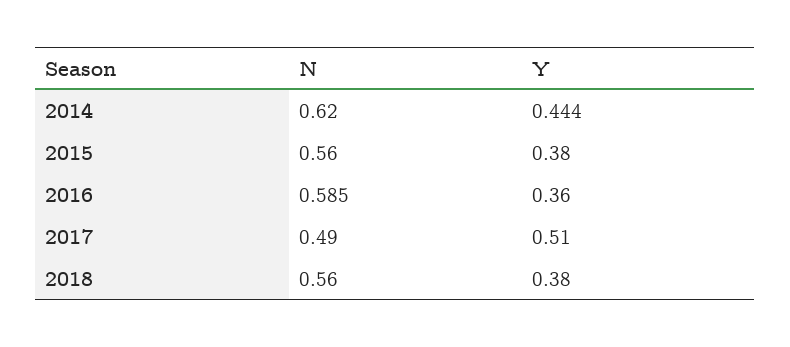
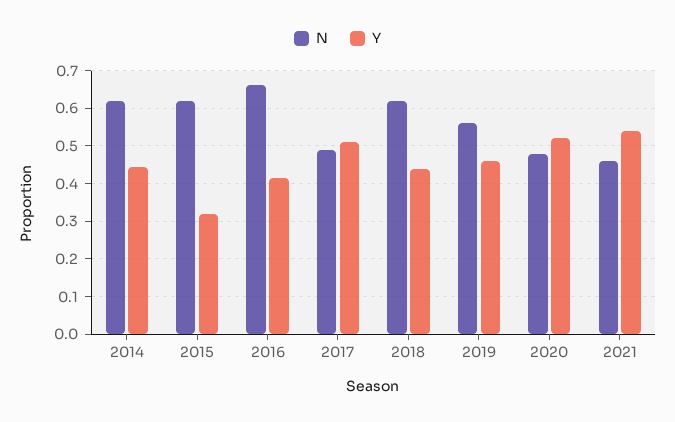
N, 2015: 0.56 -> 0.62
Y, 2015: 0.38 -> 0.32
N, 2016: 0.585 -> 0.66
Y, 2016: 0.36 -> 0.42
N, 2018: 0.56 -> 0.62
Y, 2018: 0.38 -> 0.44
N, 2019: none -> 0.56
Y, 2019: none -> 0.46
N, 2020: none -> 0.48
Y, 2020: none -> 0.52
N, 2021: none -> 0.46
Y, 2021: none -> 0.54

